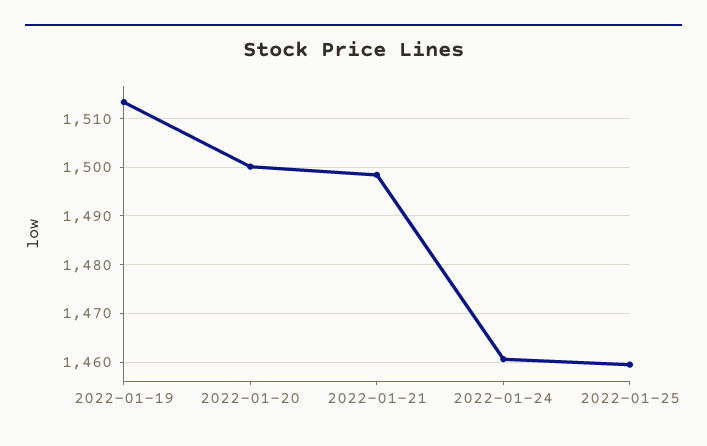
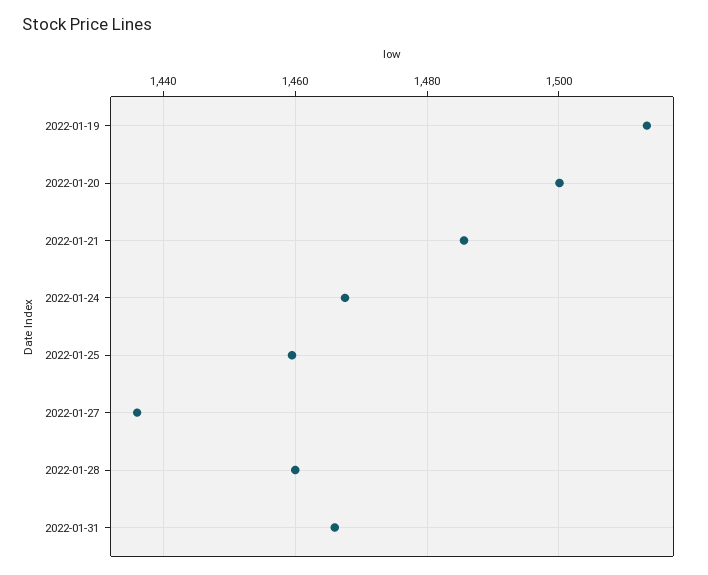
2022-01-21: 1498 -> 1486
2022-01-24: 1460 -> 1468
2022-01-27: none -> 1436
2022-01-28: none -> 1460
2022-01-31: none -> 1466

